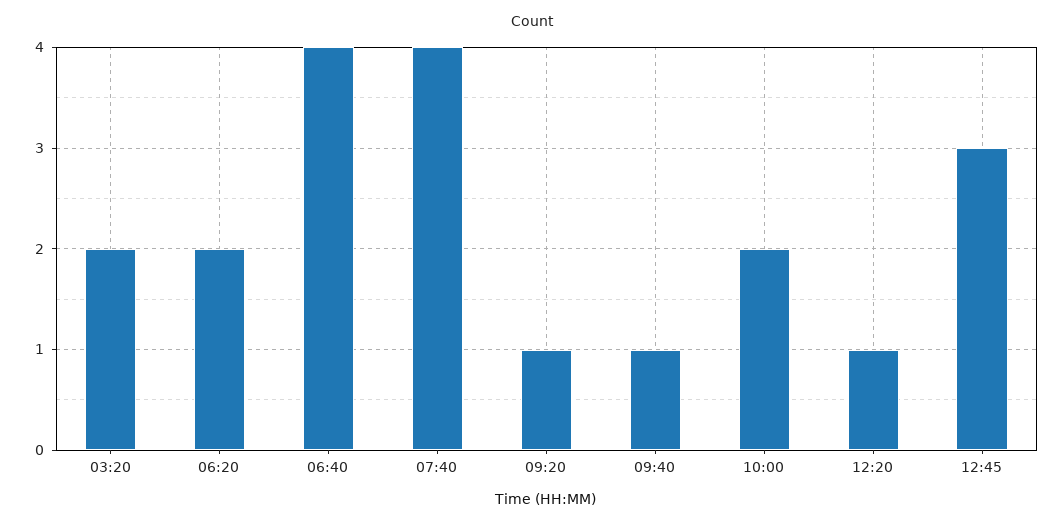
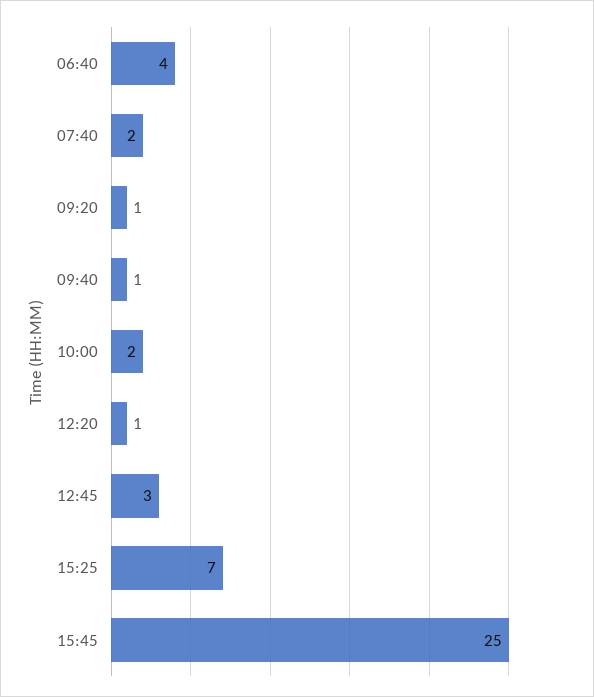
03:20: 2 -> none
06:20: 2 -> none
07:40: 4 -> 2
15:25: none -> 7
15:45: none -> 25

